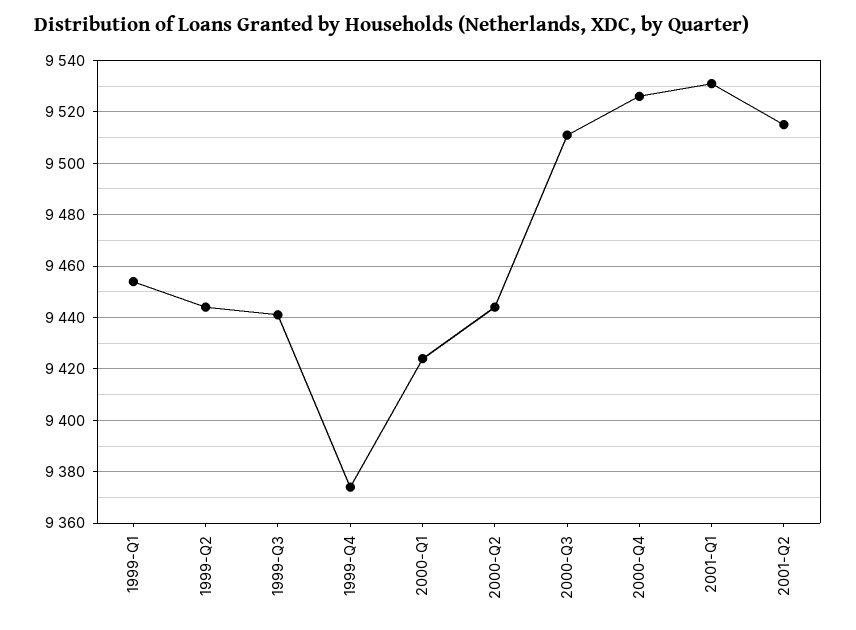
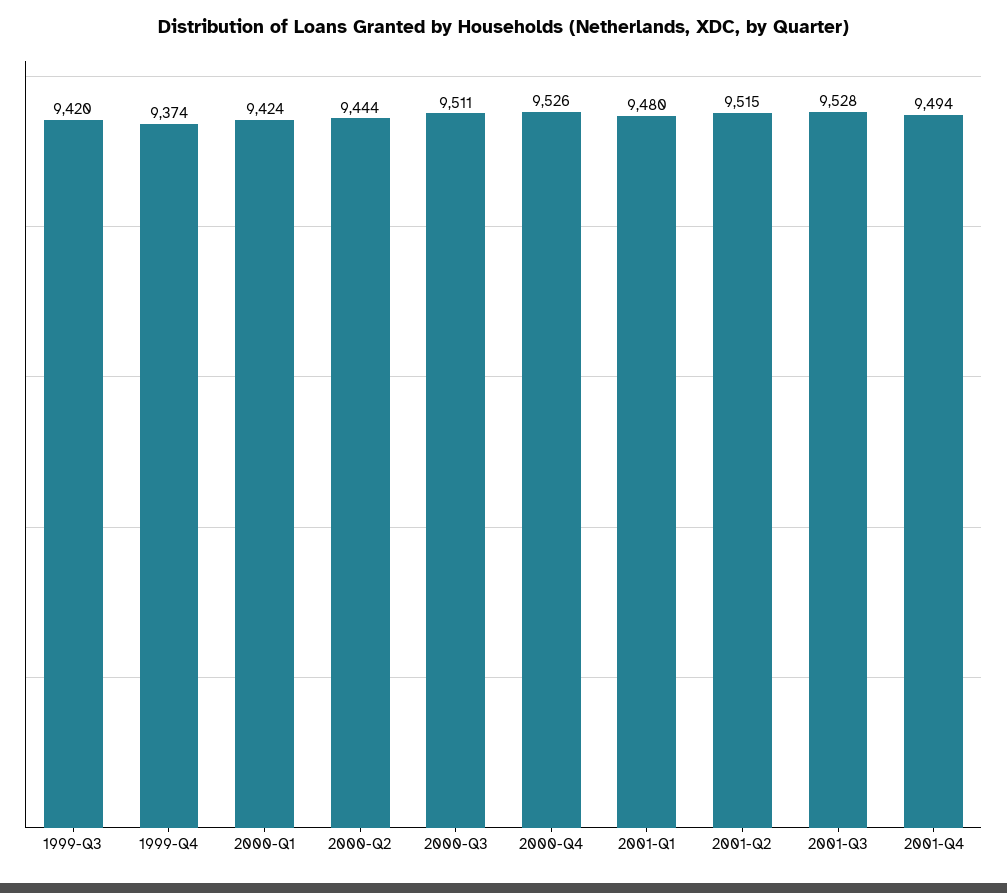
1999-Q1: 9455 -> none
1999-Q2: 9445 -> none
1999-Q3: 9440 -> 9420
2001-Q1: 9530 -> 9480
2001-Q3: none -> 9528
2001-Q4: none -> 9494

